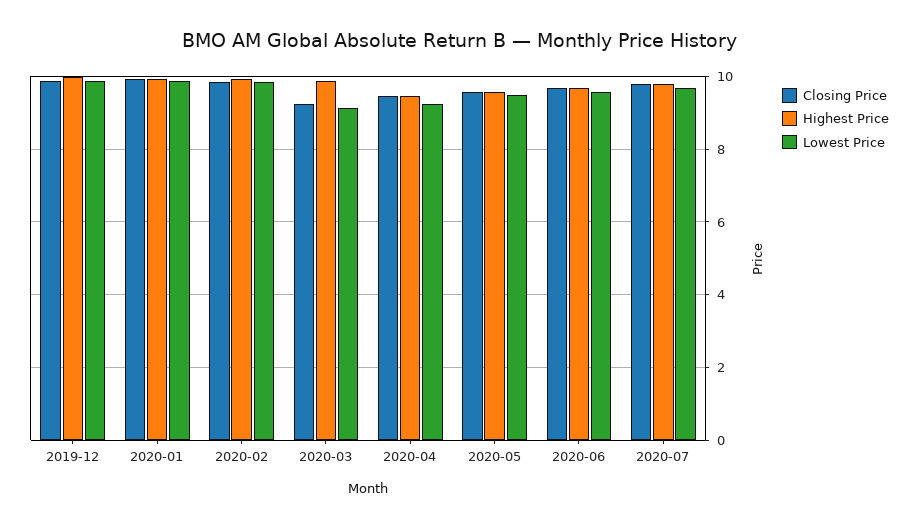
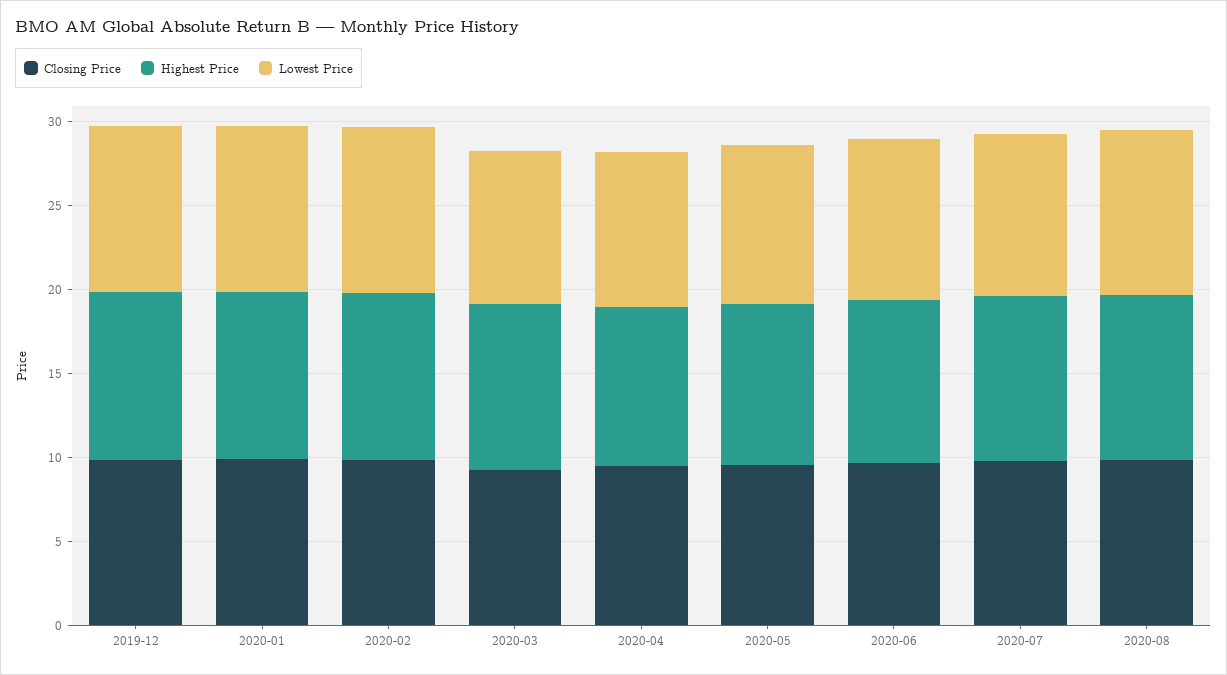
Closing Price, 2020-08: none -> 10
Highest Price, 2020-08: none -> 10
Lowest Price, 2020-08: none -> 10

